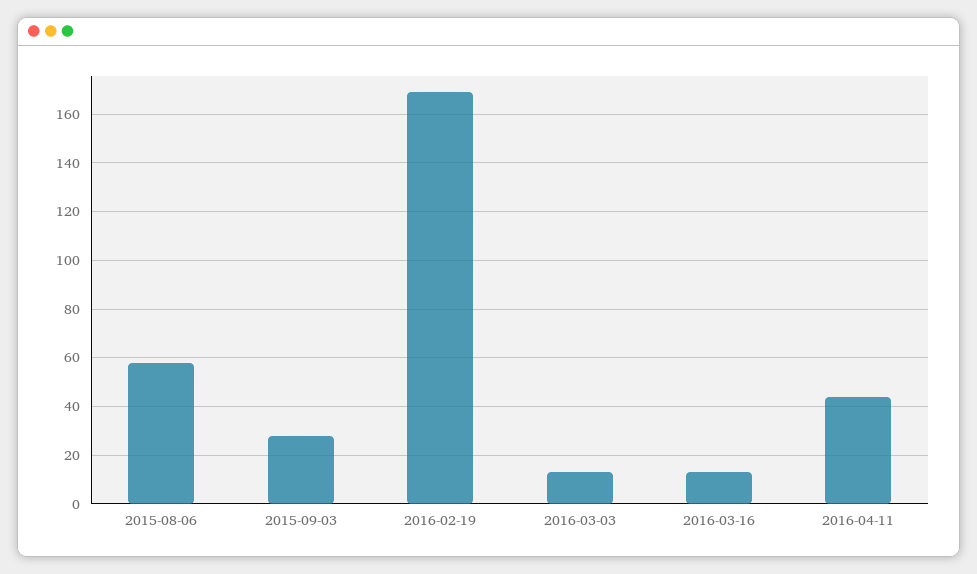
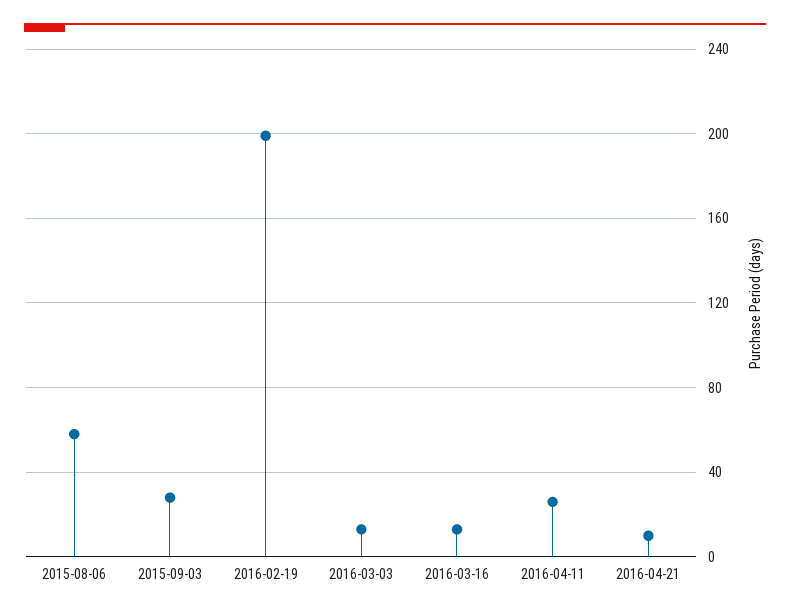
2016-02-19: 170 -> 200
2016-04-11: 45 -> 25
2016-04-21: none -> 10

